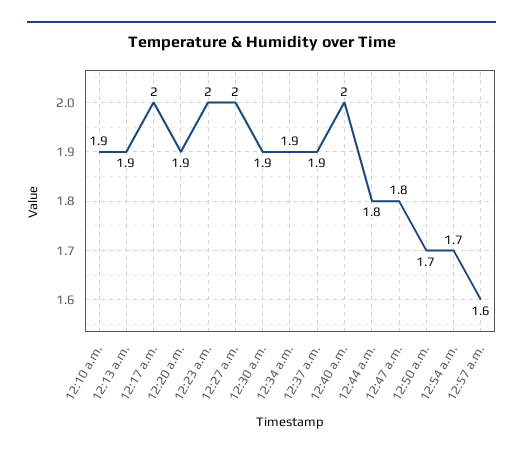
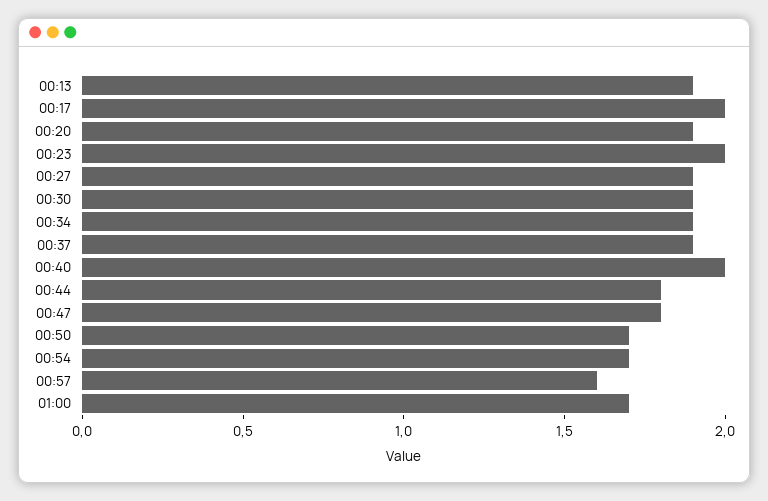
12:10 a.m.: 1.9 -> none
12:27 a.m.: 2 -> 1.9
01:00: none -> 1.7

